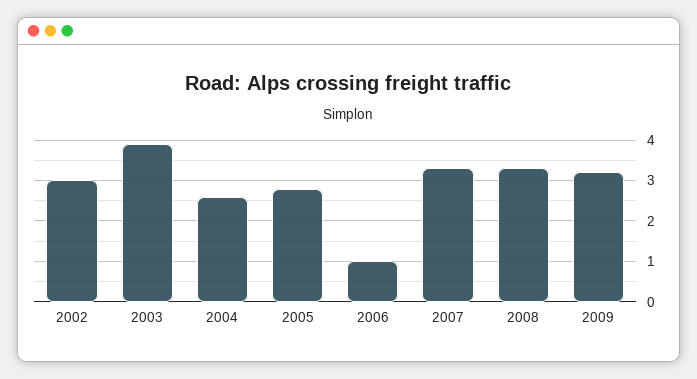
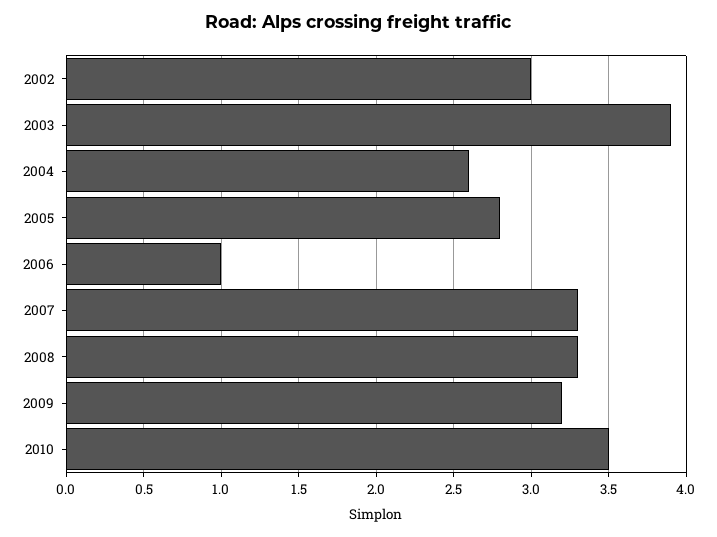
2010: none -> 3.5

